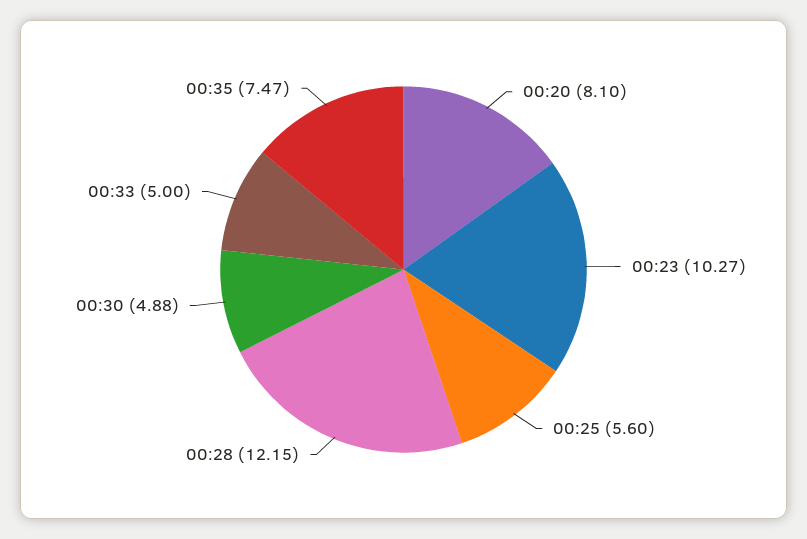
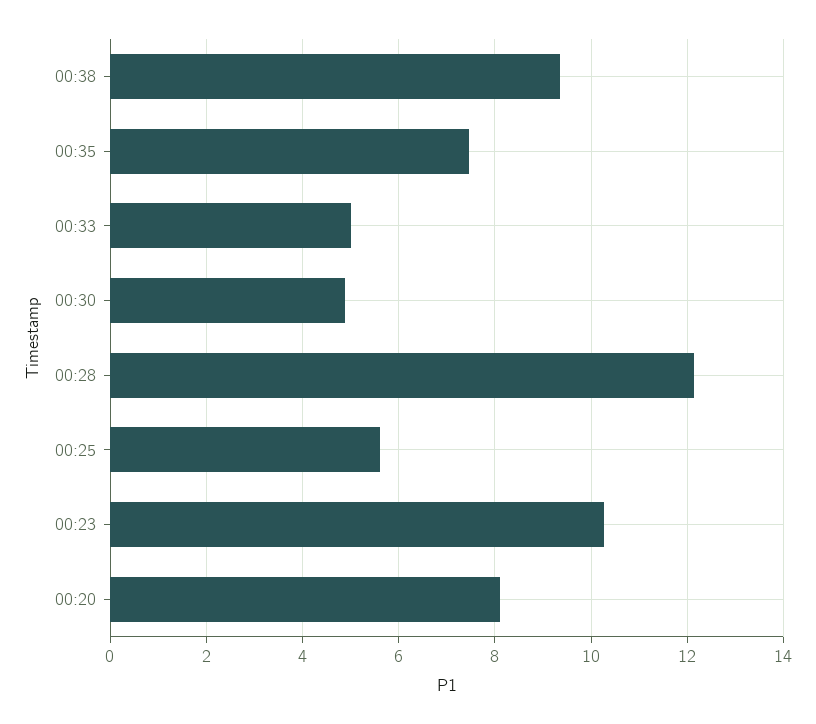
00:38: none -> 9.4

